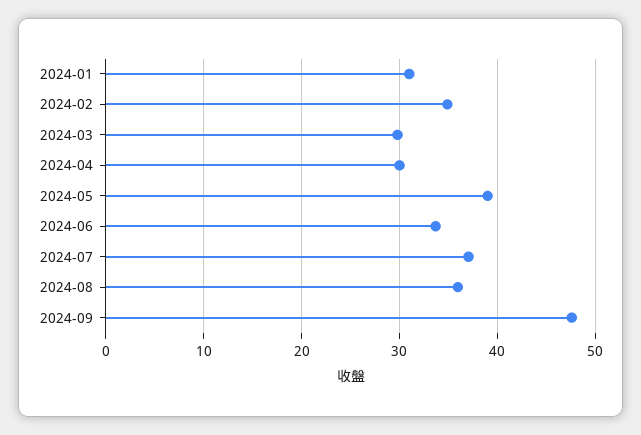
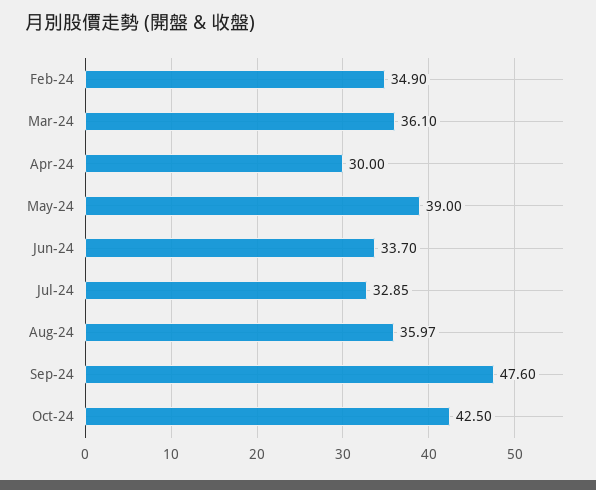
2024-01: 31 -> none
2024-03: 30 -> 36.1
2024-07: 37 -> 32.85
Oct-24: none -> 42.5

